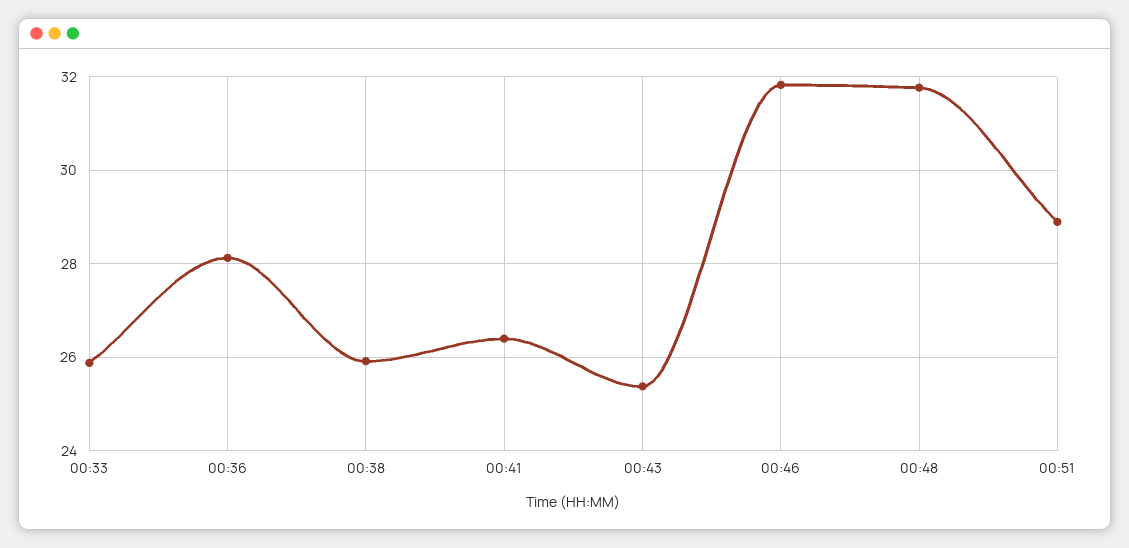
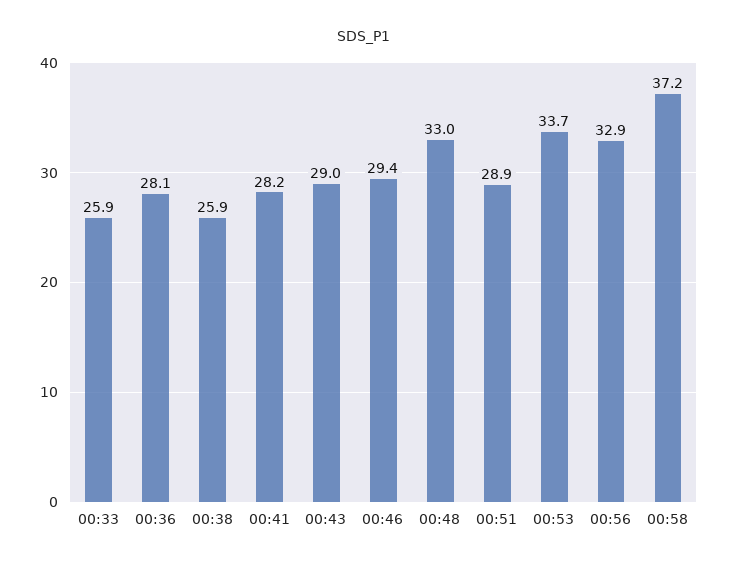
00:41: 26.4 -> 28.2
00:43: 25.4 -> 29
00:46: 31.8 -> 29.4
00:48: 31.8 -> 33
00:53: none -> 33.7
00:56: none -> 32.9
00:58: none -> 37.2

